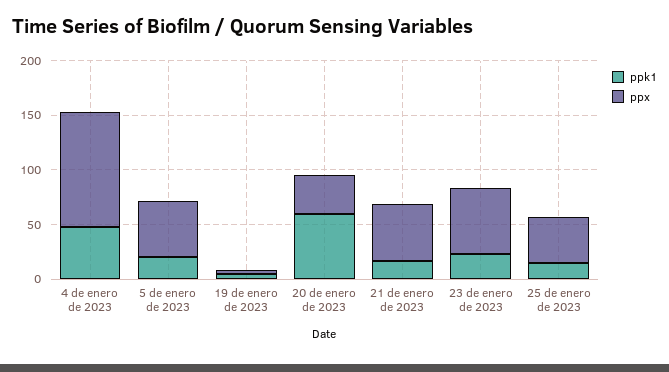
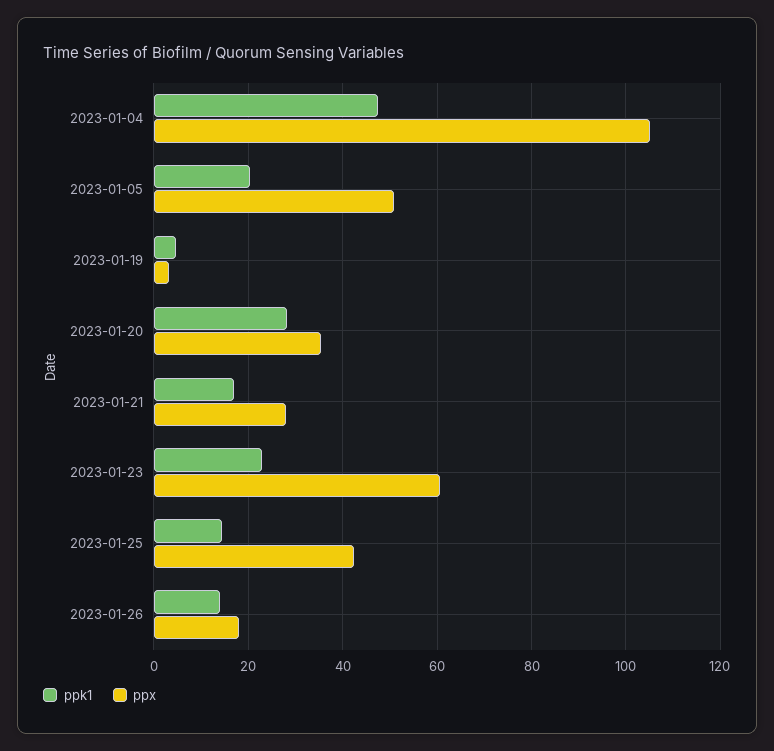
ppk1, 20 de enero de 2023: 60 -> 28
ppx, 21 de enero de 2023: 50 -> 28
ppk1, 2023-01-26: none -> 14
ppx, 2023-01-26: none -> 18

